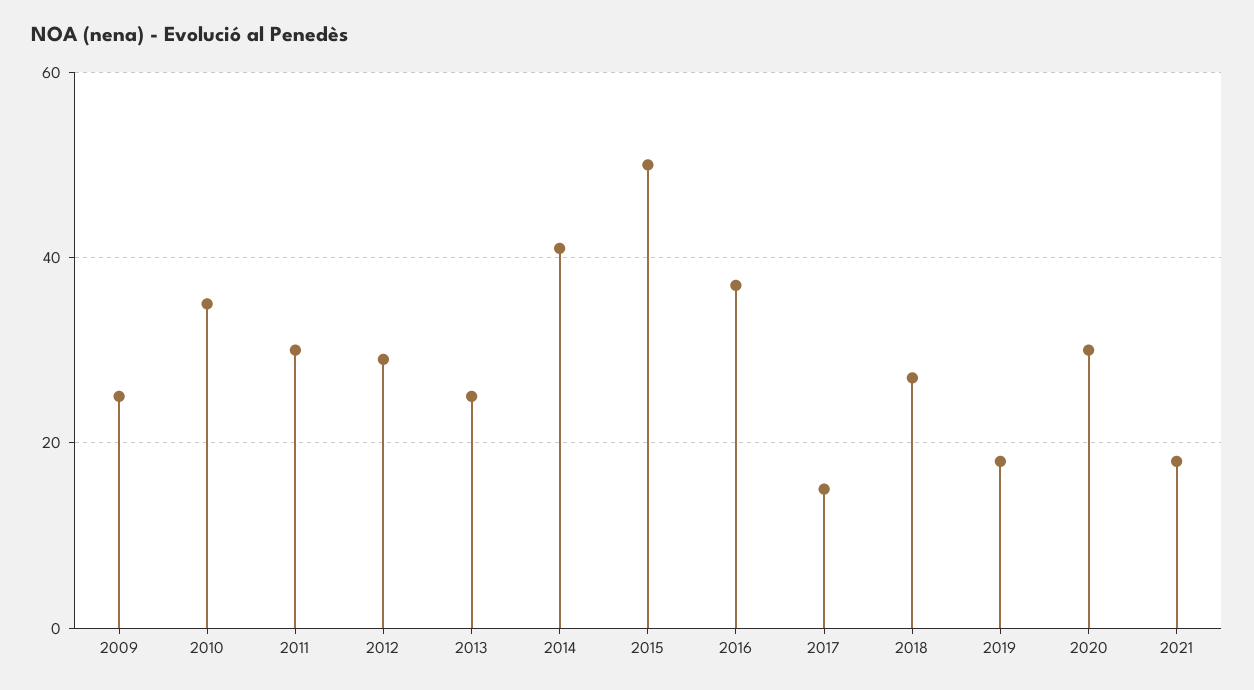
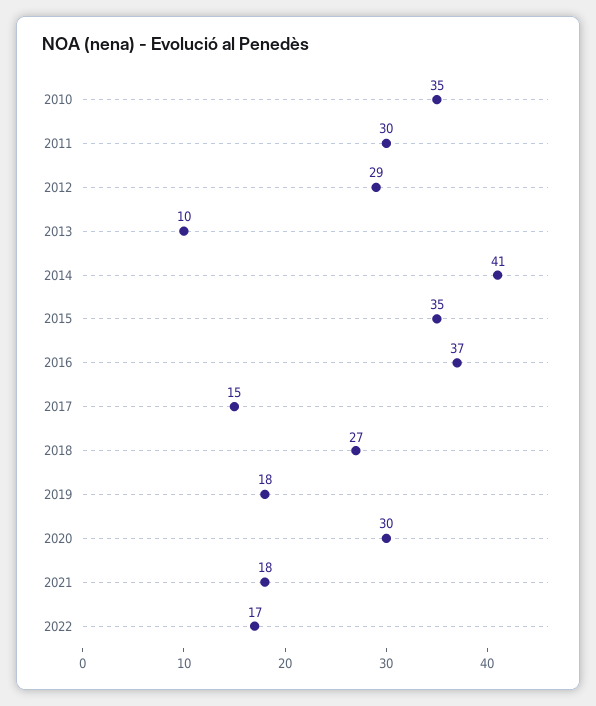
2009: 25 -> none
2013: 25 -> 10
2015: 50 -> 35
2022: none -> 17

